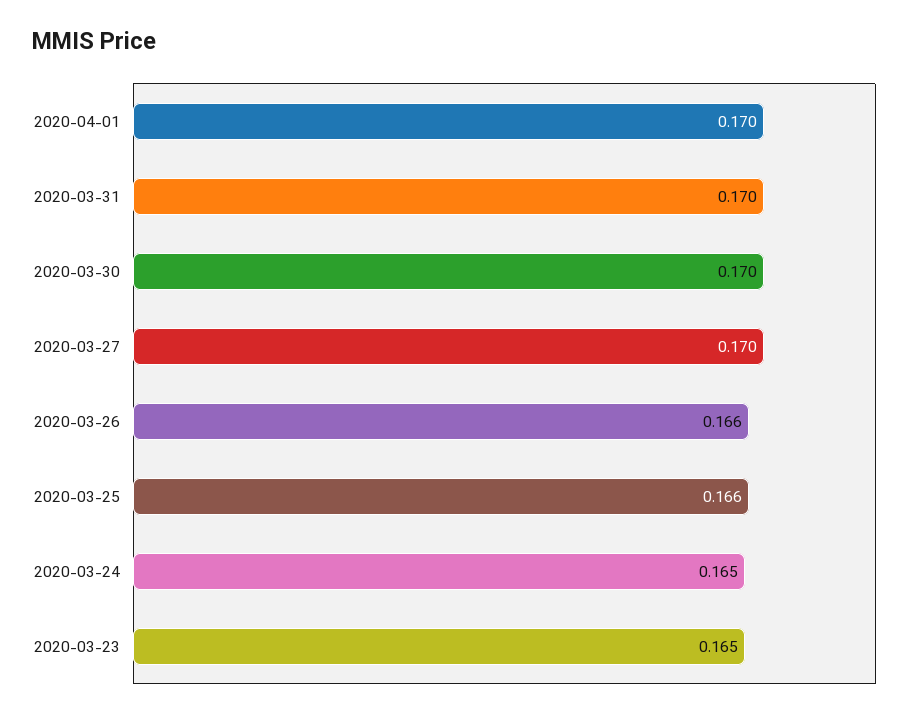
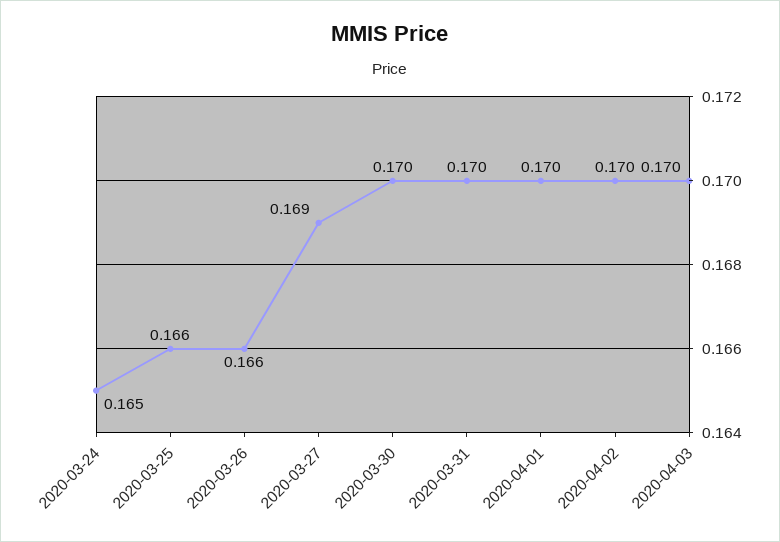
2020-03-27: 0.17 -> 0.169
2020-03-23: 0.165 -> none
2020-04-02: none -> 0.17
2020-04-03: none -> 0.17

